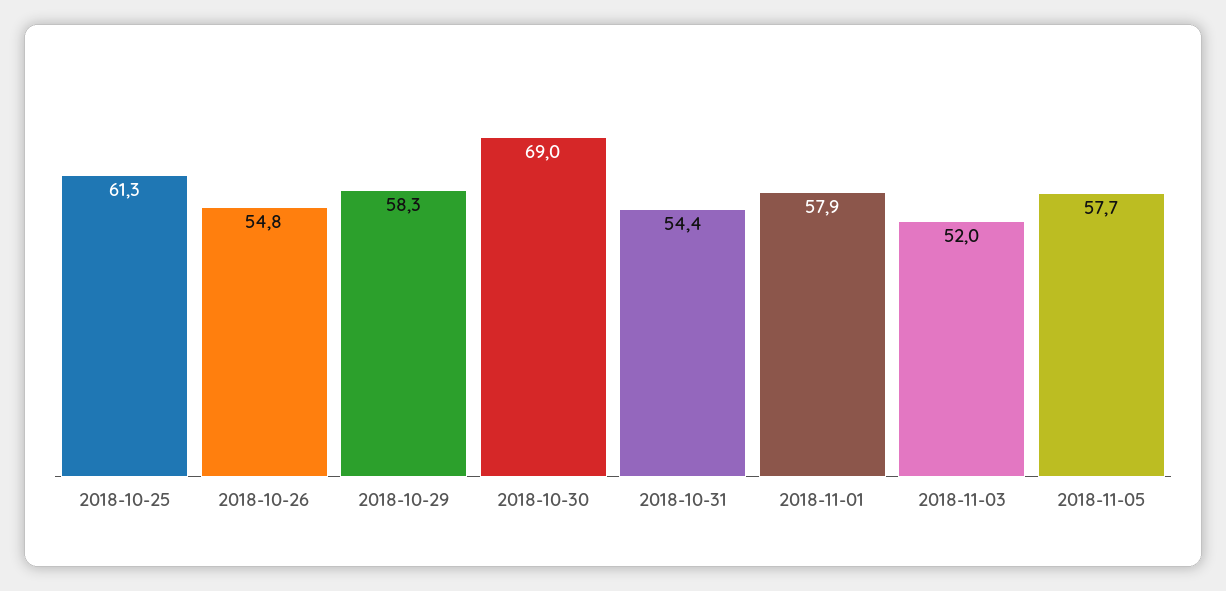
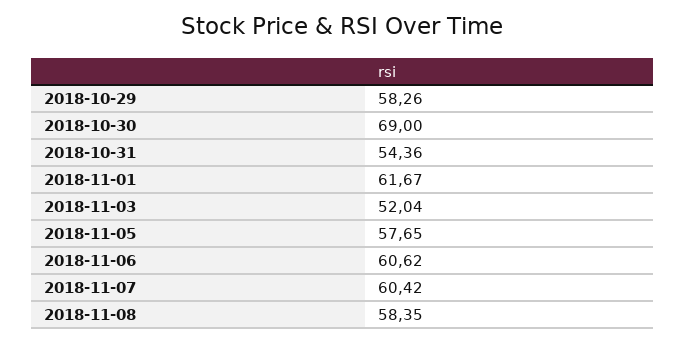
2018-10-25: 61.3 -> none
2018-10-26: 54.8 -> none
2018-11-01: 57.9 -> 61.67
2018-11-06: none -> 60.62
2018-11-07: none -> 60.42
2018-11-08: none -> 58.35

